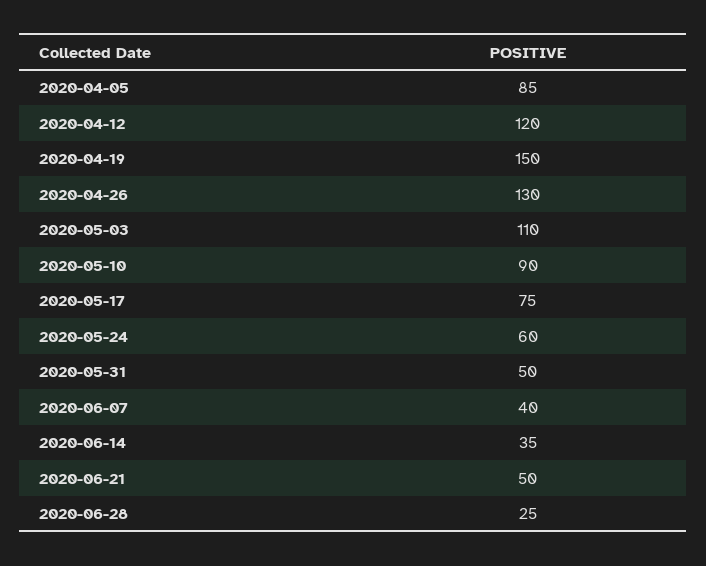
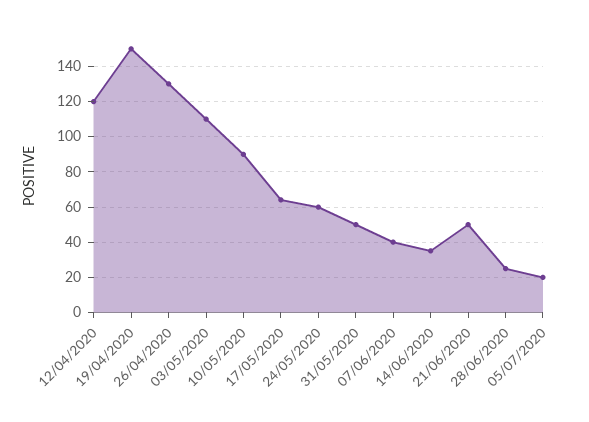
2020-04-05: 85 -> none
2020-05-17: 75 -> 65
05/07/2020: none -> 20

